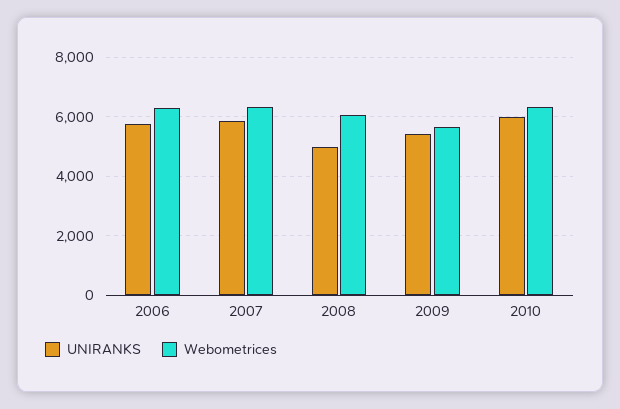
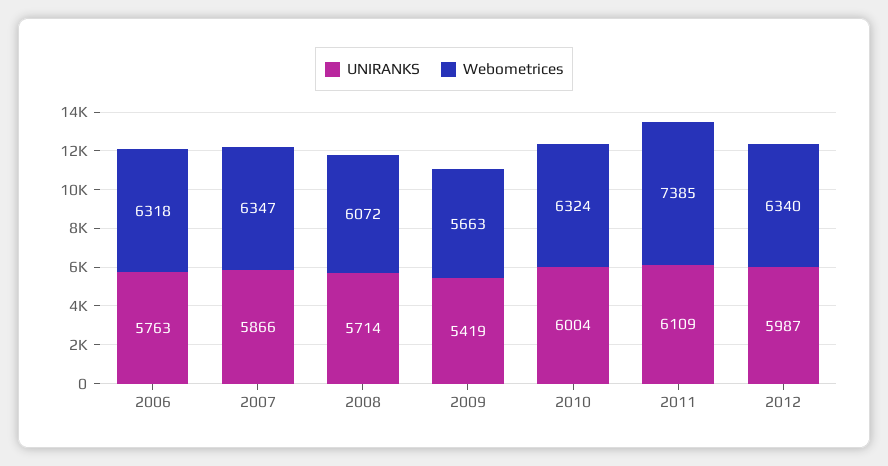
UNIRANKS, 2008: 5000 -> 5714
UNIRANKS, 2011: none -> 6109
Webometrices, 2011: none -> 7385
UNIRANKS, 2012: none -> 5987
Webometrices, 2012: none -> 6340

